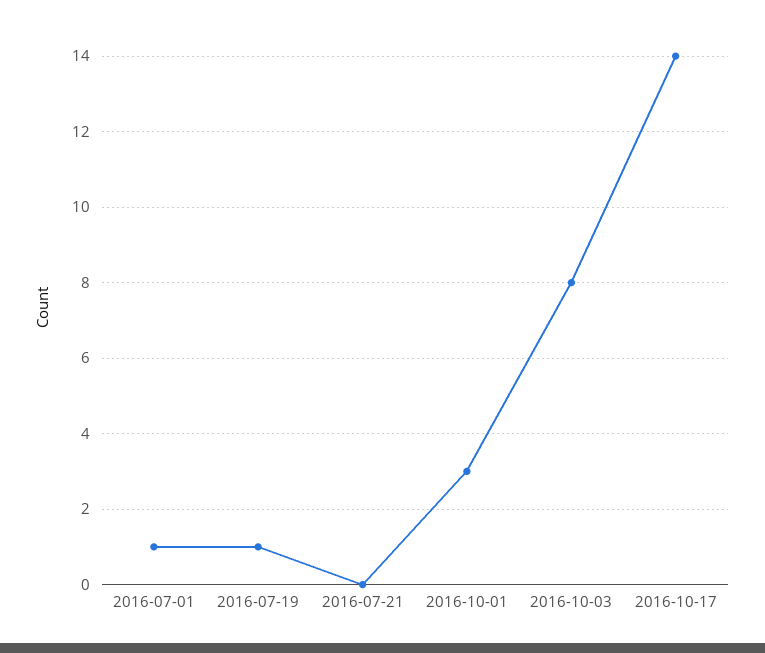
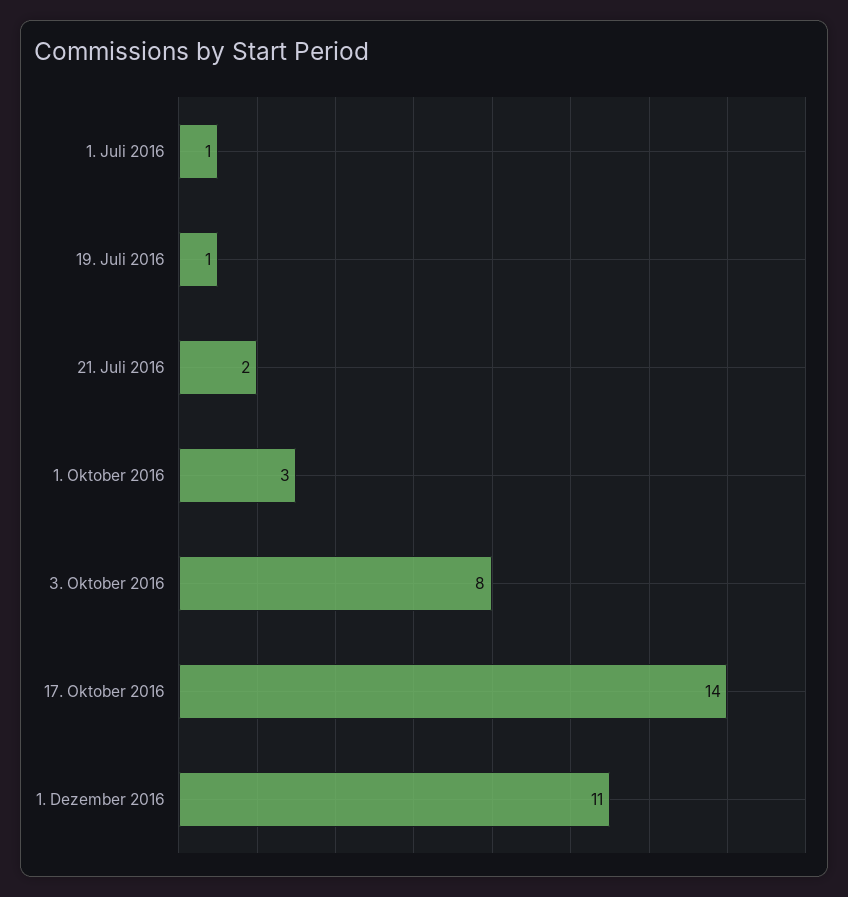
2016-07-21: 0 -> 2
1. Dezember 2016: none -> 11

